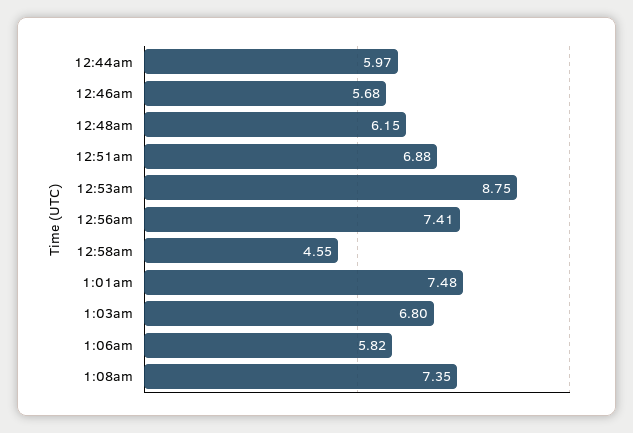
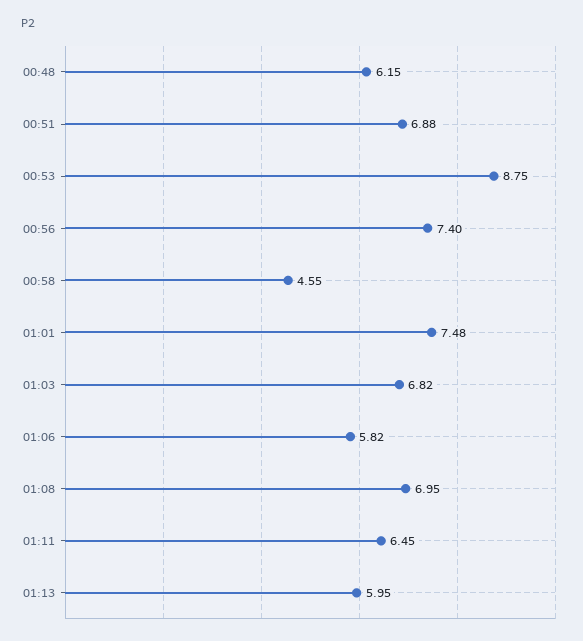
12:44am: 5.97 -> none
12:46am: 5.68 -> none
12:56am: 7.41 -> 7.4
1:03am: 6.8 -> 6.82
1:08am: 7.35 -> 6.95
01:11: none -> 6.45
01:13: none -> 5.95

